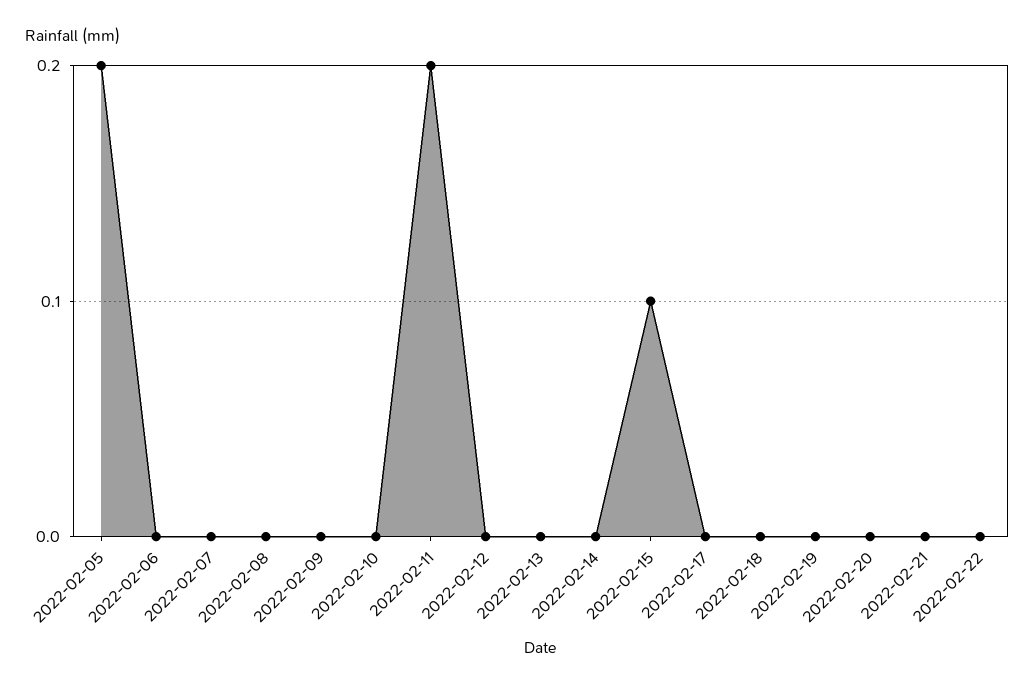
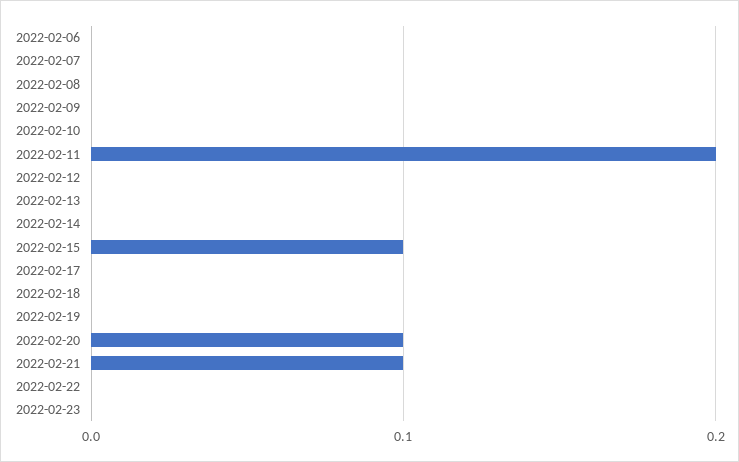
2022-02-05: 0.2 -> none
2022-02-20: 0 -> 0.1
2022-02-21: 0 -> 0.1
2022-02-23: none -> 0

